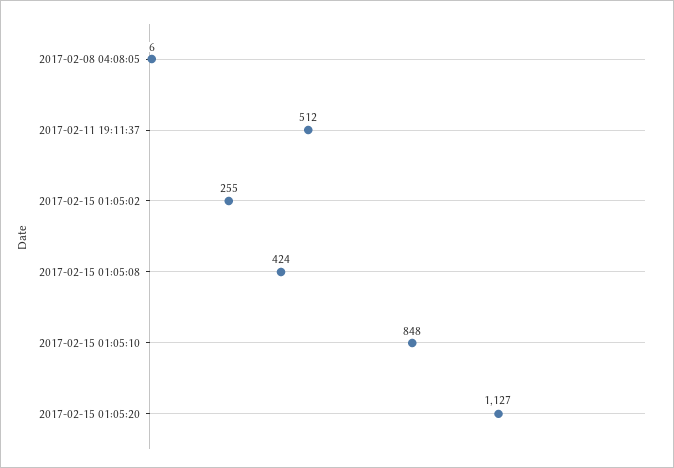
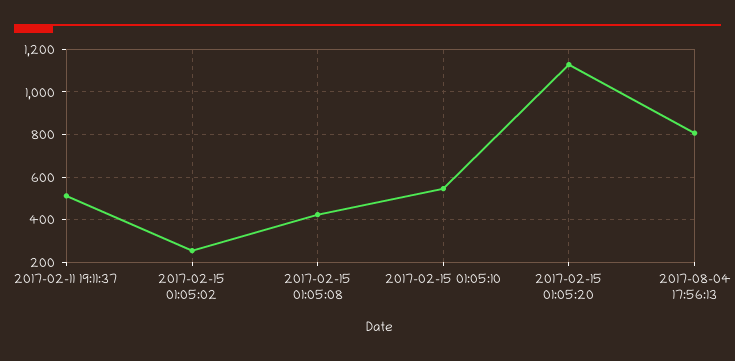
2017-02-08 04:08:05: 6 -> none
2017-02-15 01:05:10: 848 -> 550
2017-08-04 17:56:13: none -> 800

